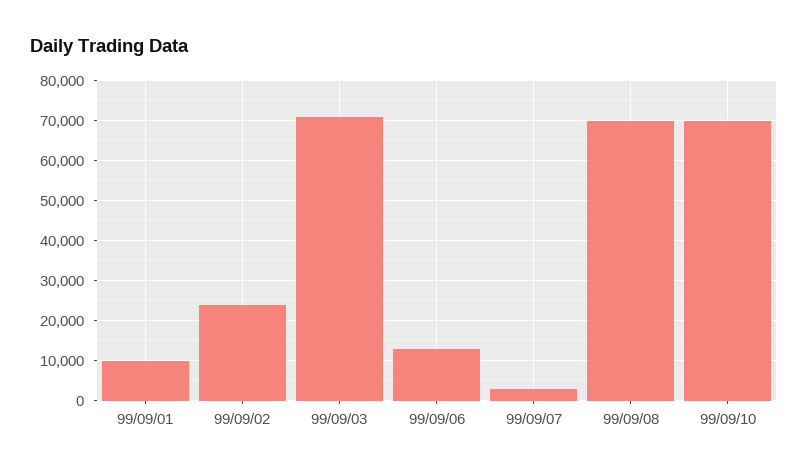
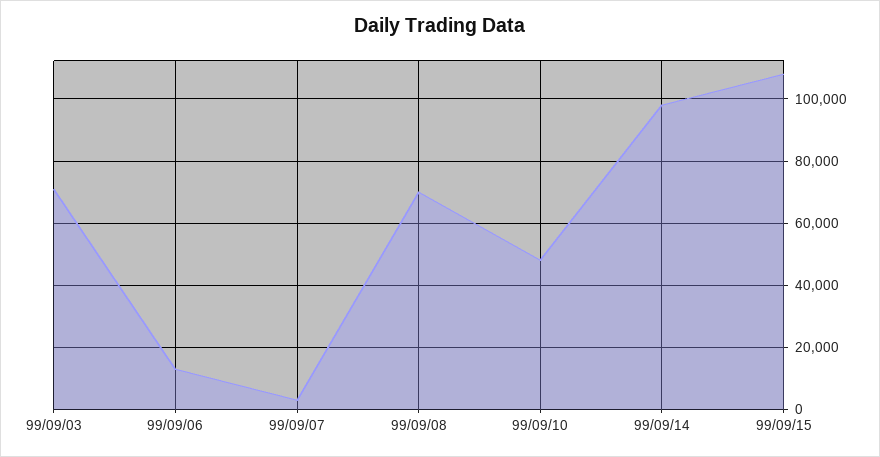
99/09/01: 10000 -> none
99/09/02: 24000 -> none
99/09/10: 70000 -> 48000
99/09/14: none -> 98000
99/09/15: none -> 108000

